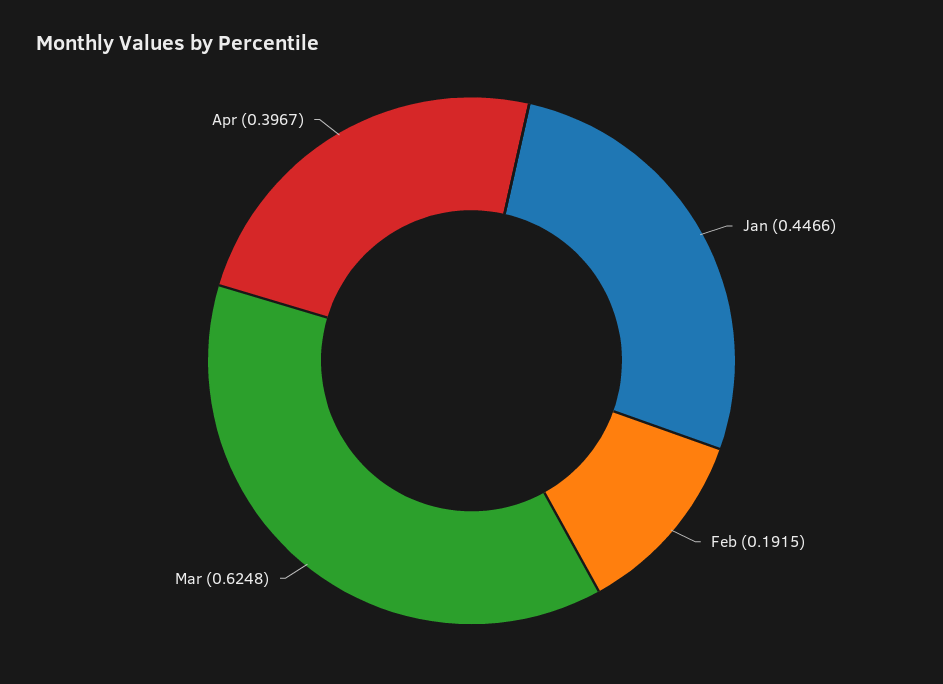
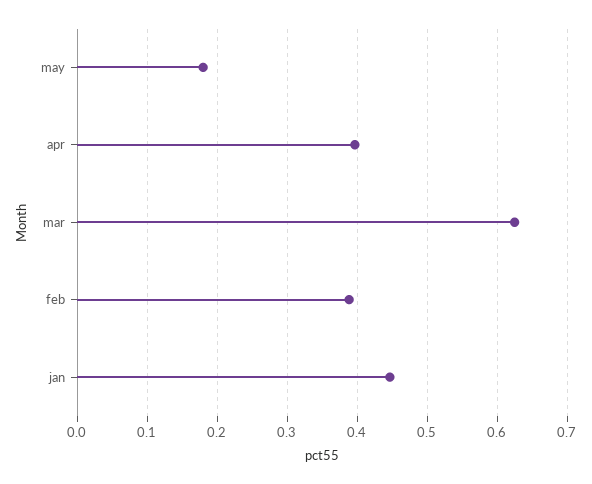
Feb: 0.1915 -> 0.39
may: none -> 0.18

